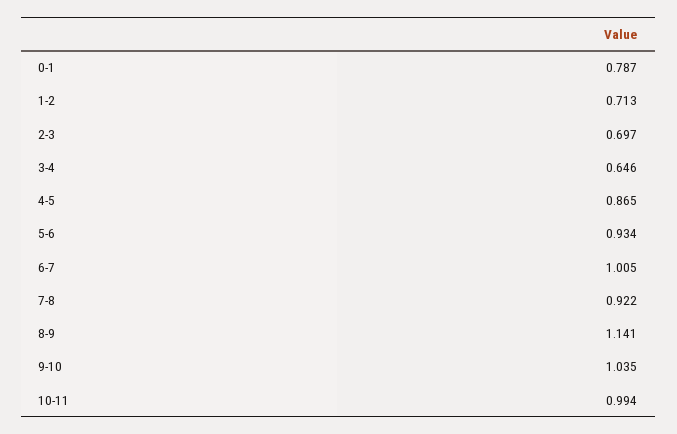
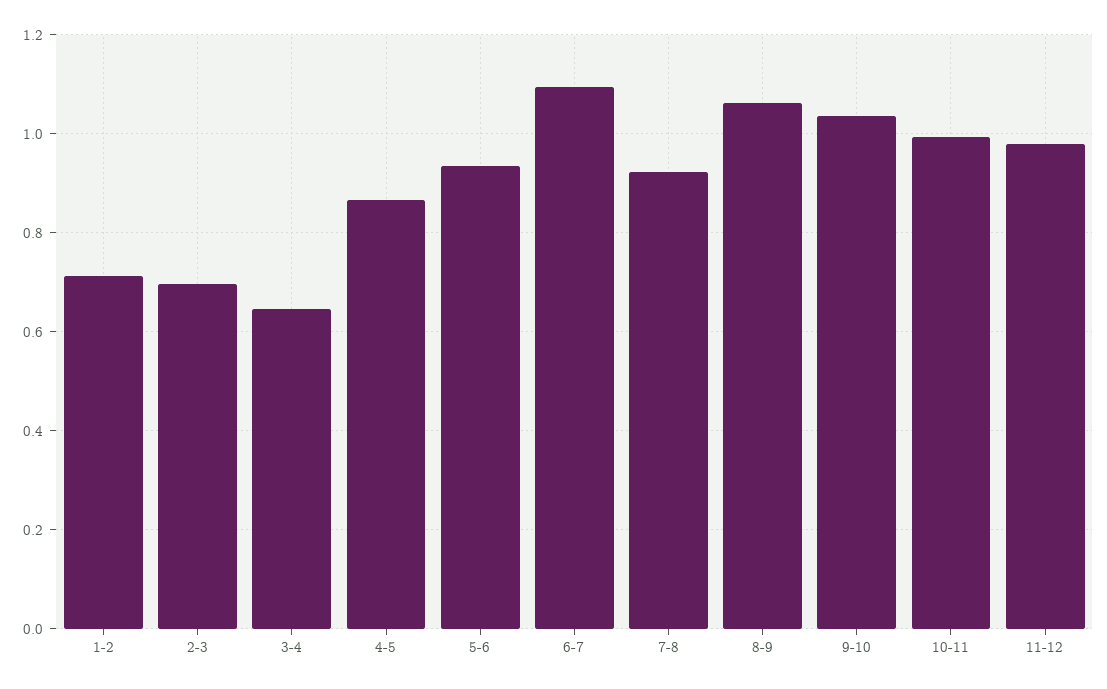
0-1: 0.787 -> none
6-7: 1.005 -> 1.1
8-9: 1.141 -> 1.06
11-12: none -> 0.98

